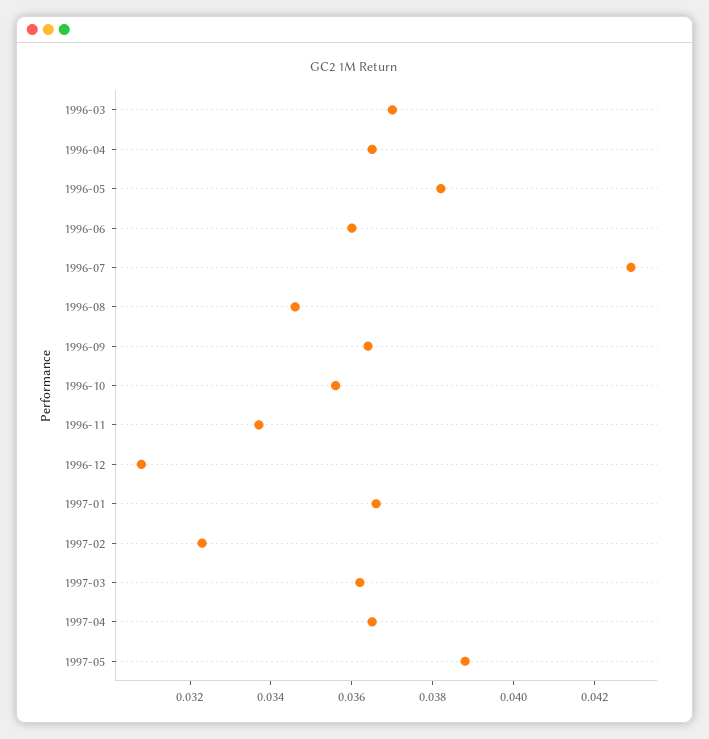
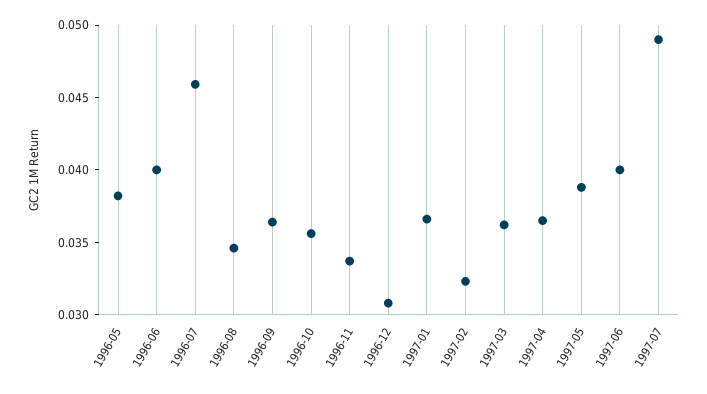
1996-03: 0.037 -> none
1996-04: 0.0365 -> none
1996-06: 0.036 -> 0.04
1996-07: 0.043 -> 0.046
1997-06: none -> 0.04
1997-07: none -> 0.049

